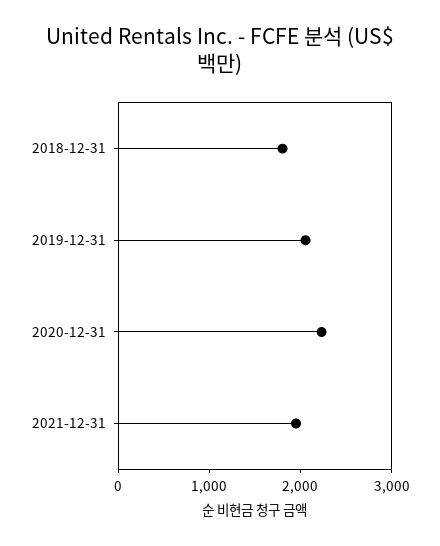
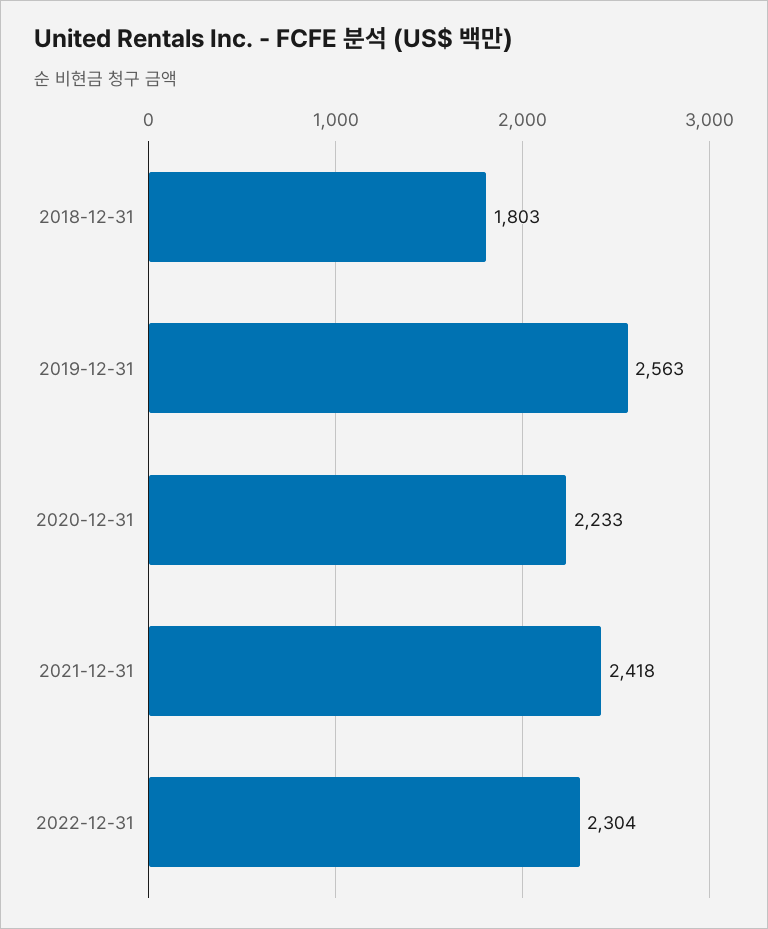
2019-12-31: 2000 -> 2563
2021-12-31: 2000 -> 2418
2022-12-31: none -> 2304

